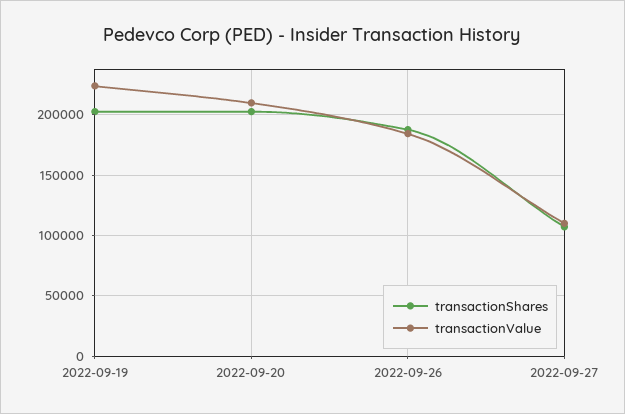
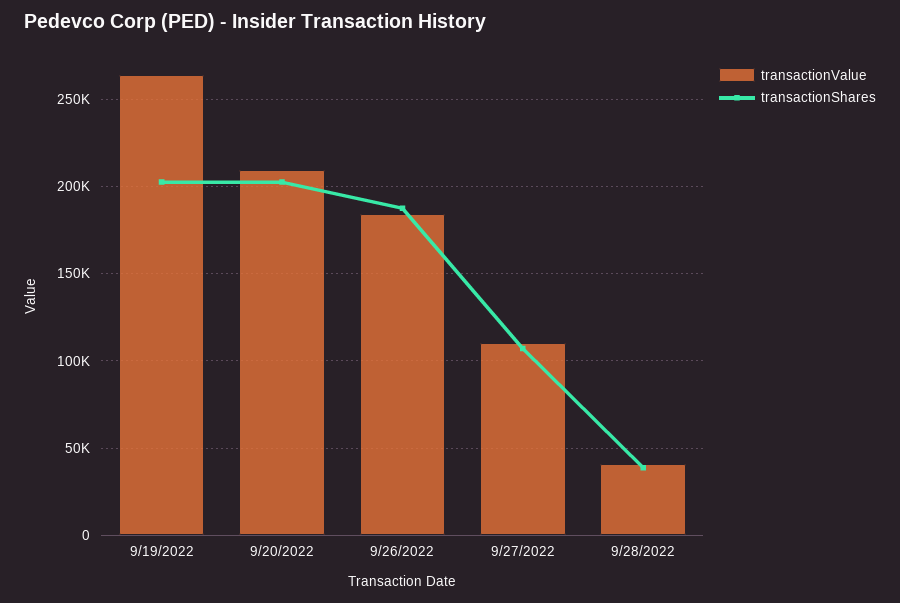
transactionValue, 2022-09-19: 225000 -> 265000
transactionValue, 9/28/2022: none -> 40000
transactionShares, 9/28/2022: none -> 40000

